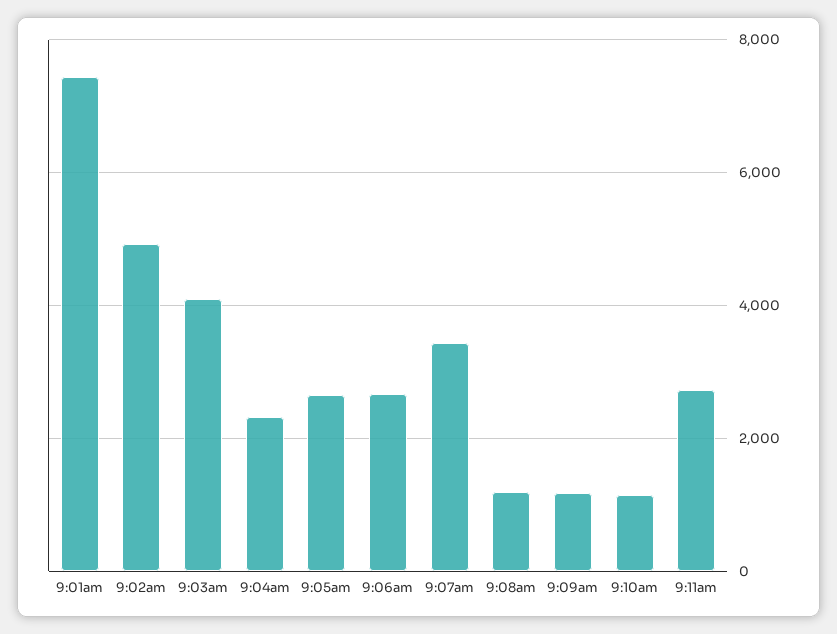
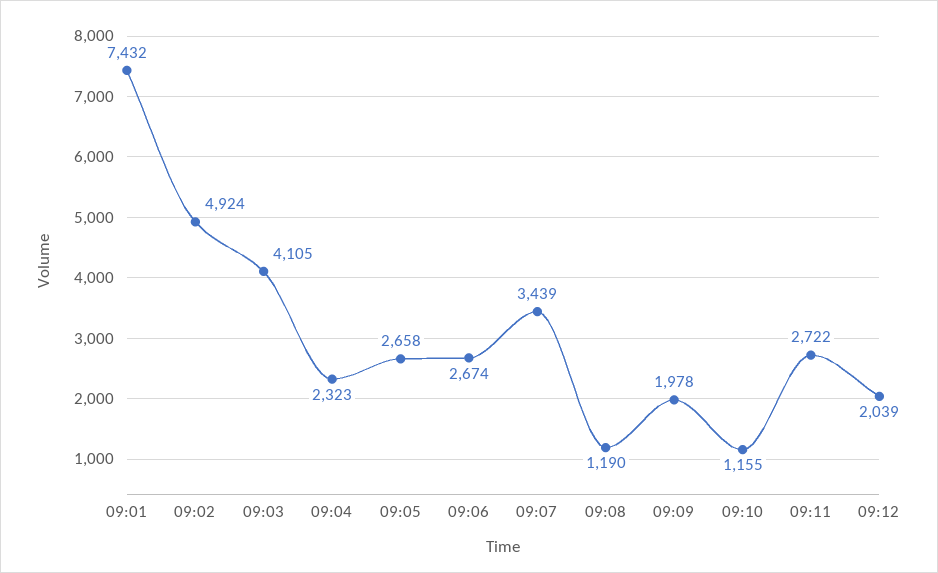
9:09am: 1200 -> 1978
09:12: none -> 2039

